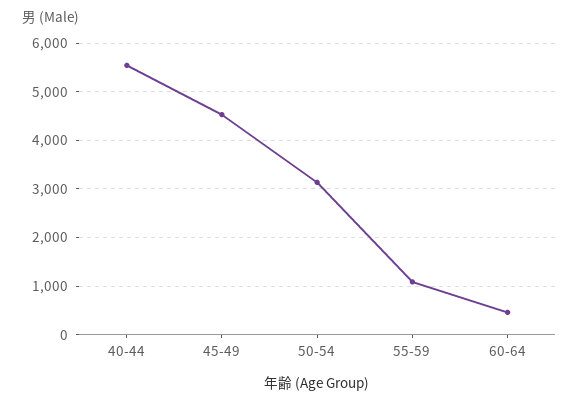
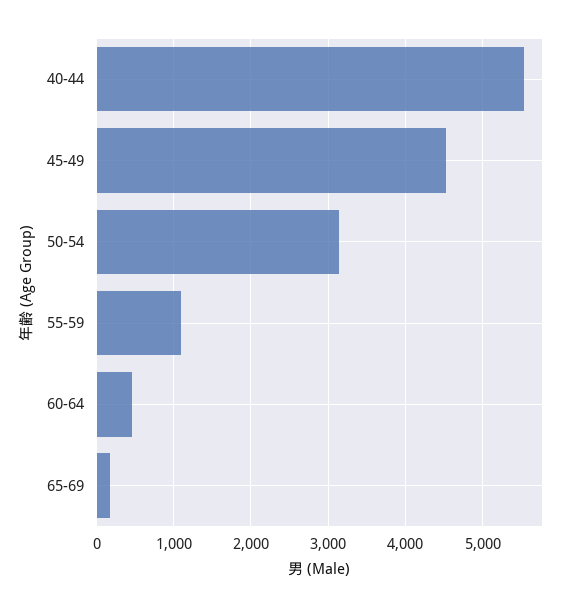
65-69: none -> 200

